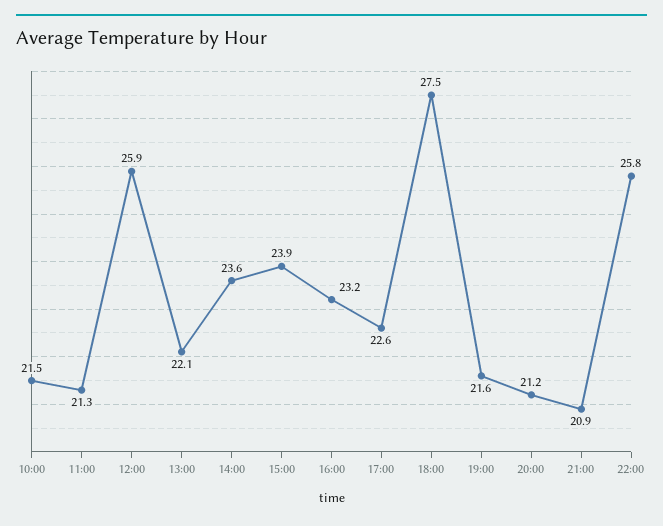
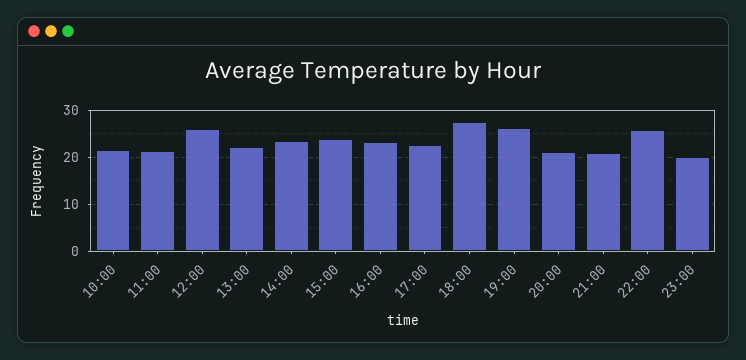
19:00: 21.6 -> 26
23:00: none -> 20

